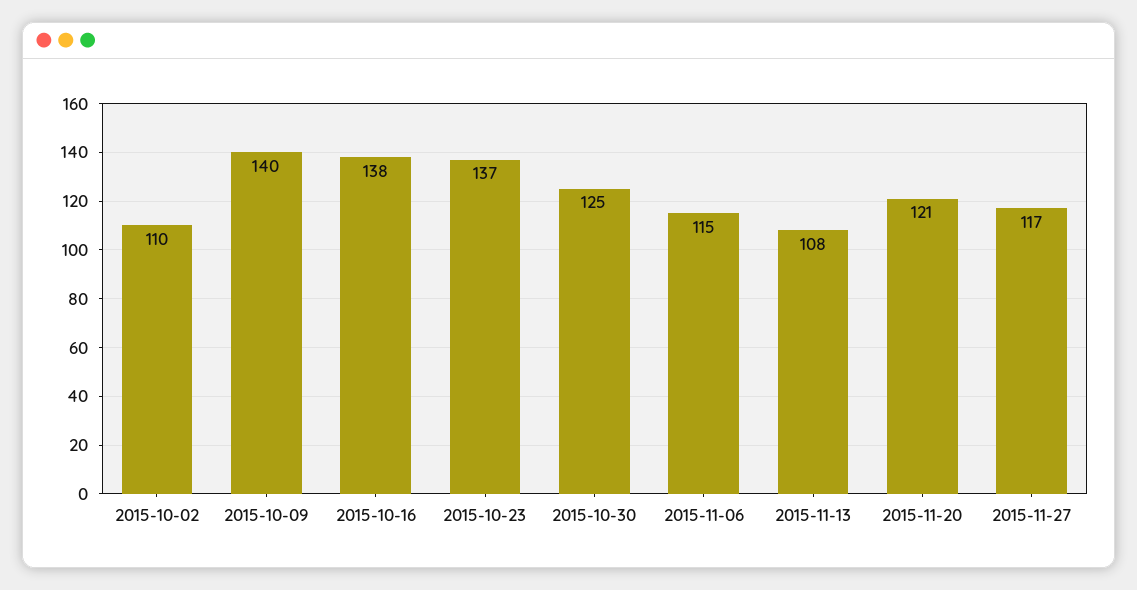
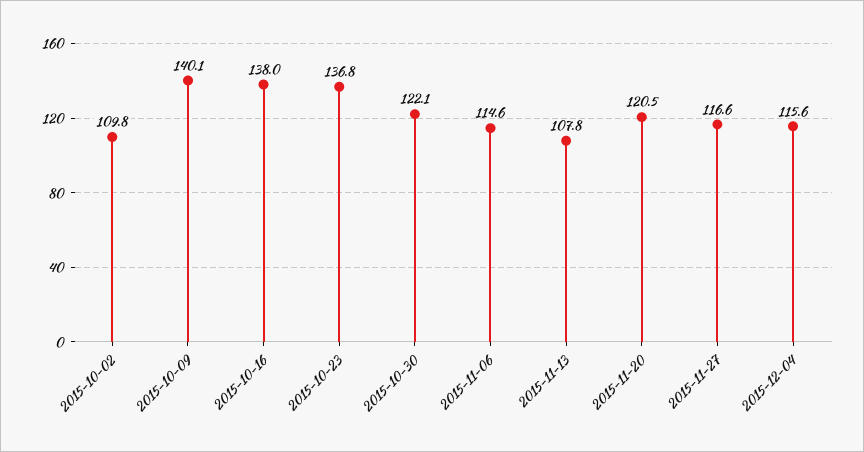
2015-10-30: 125 -> 122.1
2015-12-04: none -> 115.6

